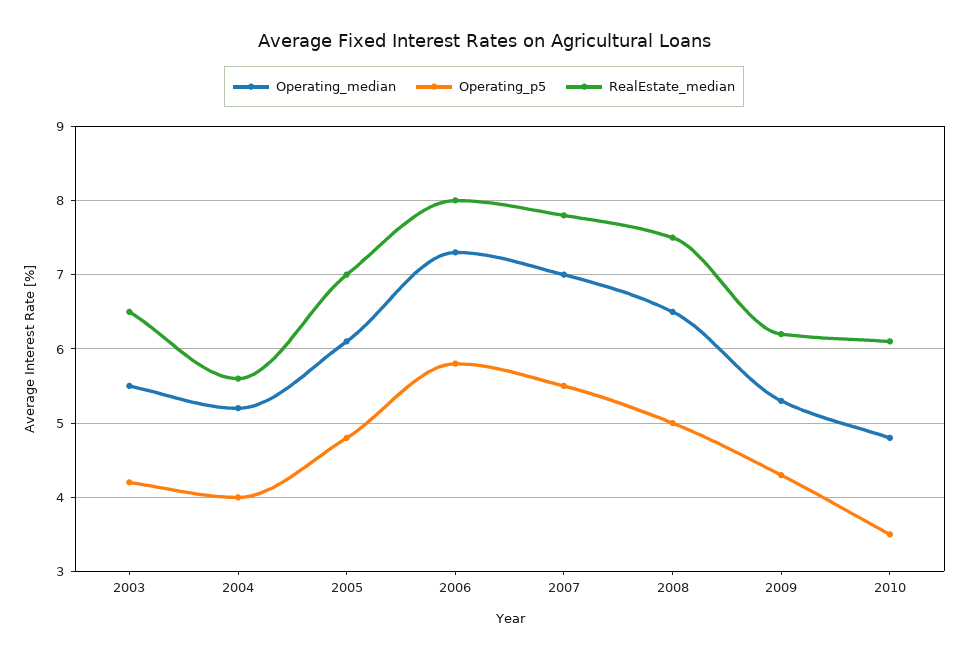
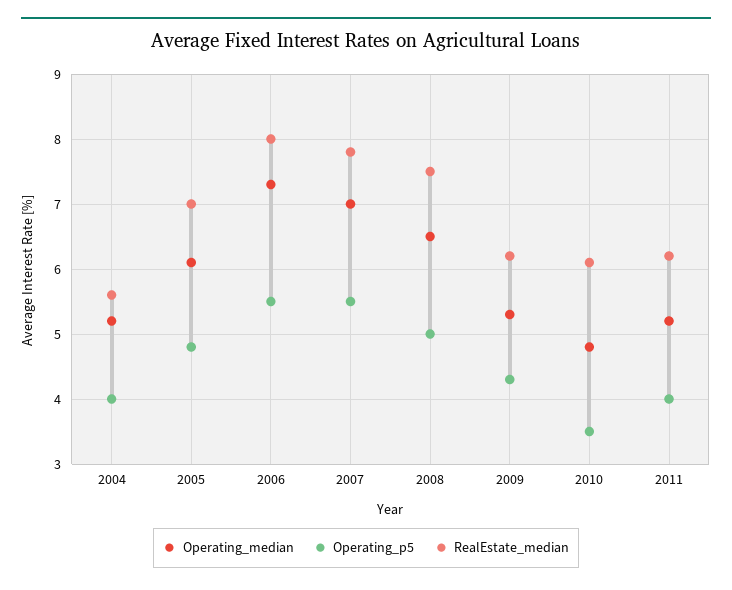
Operating_median, 2003: 5.5 -> none
Operating_p5, 2003: 4.2 -> none
RealEstate_median, 2003: 6.5 -> none
Operating_p5, 2006: 5.8 -> 5.5
Operating_median, 2011: none -> 5.2
Operating_p5, 2011: none -> 4
RealEstate_median, 2011: none -> 6.2

